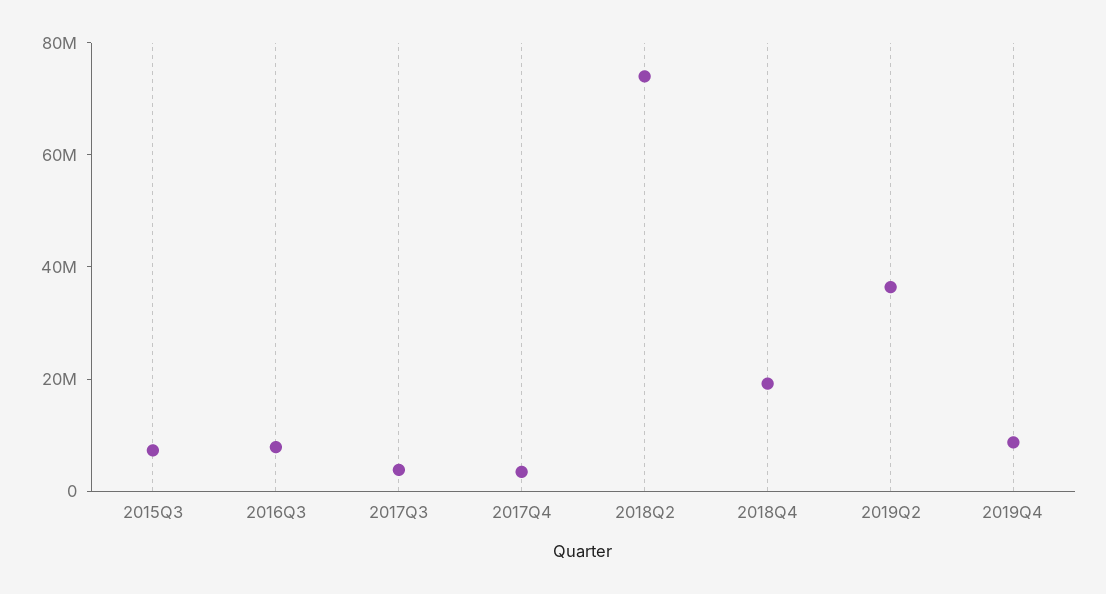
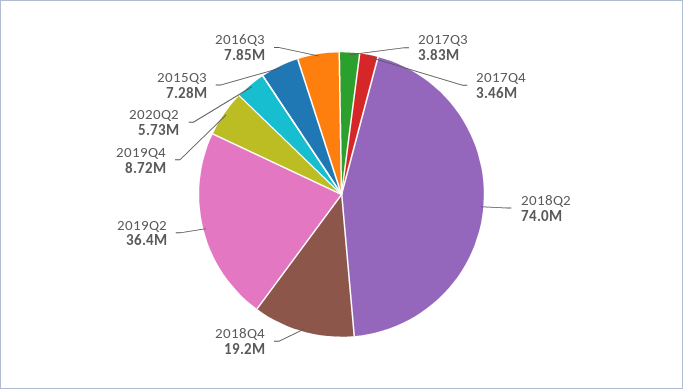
2020Q2: none -> 5730000

